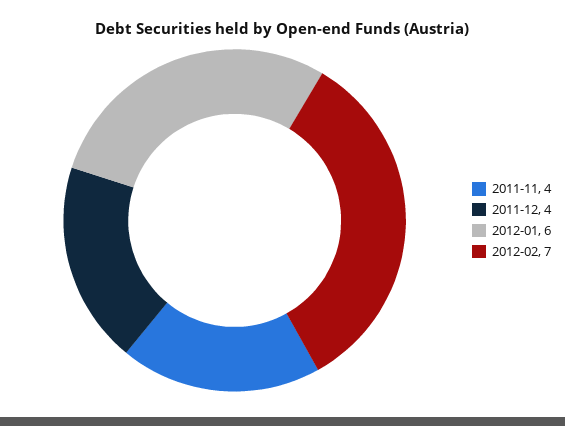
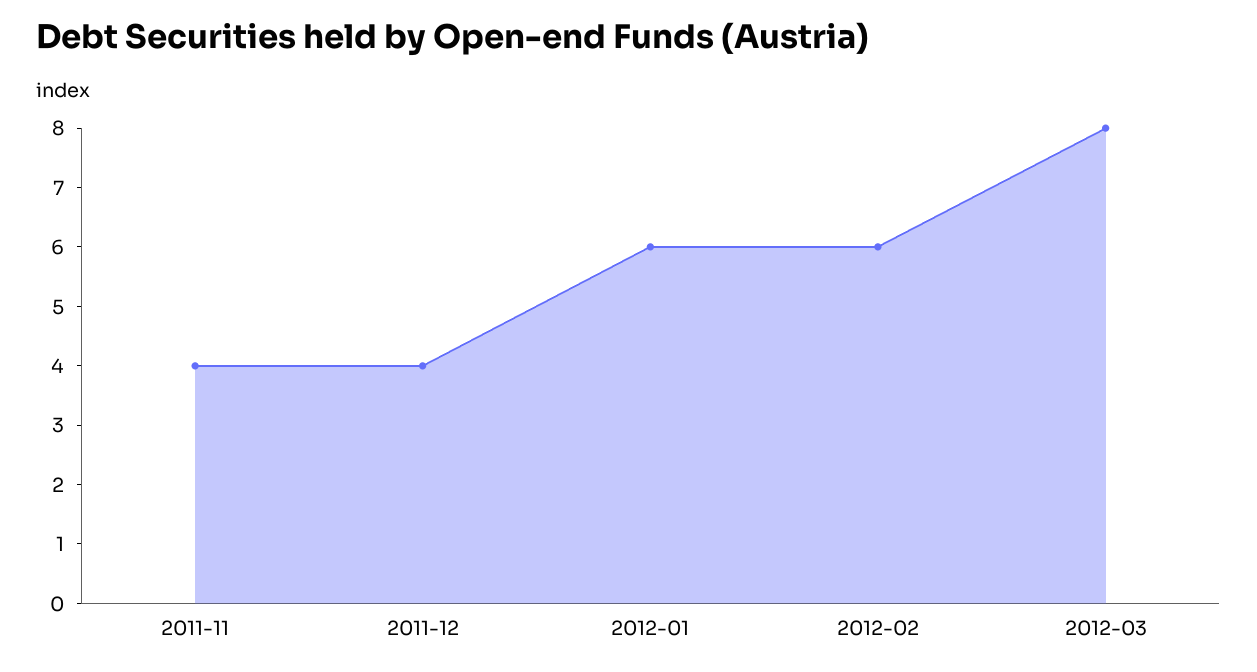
2012-02: 7 -> 6
2012-03: none -> 8

